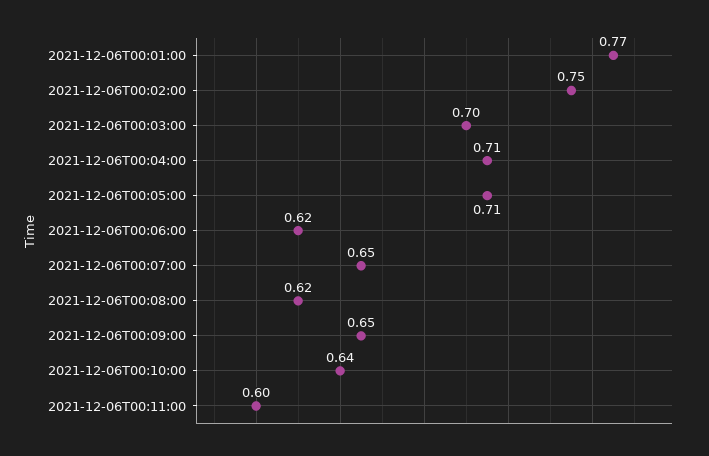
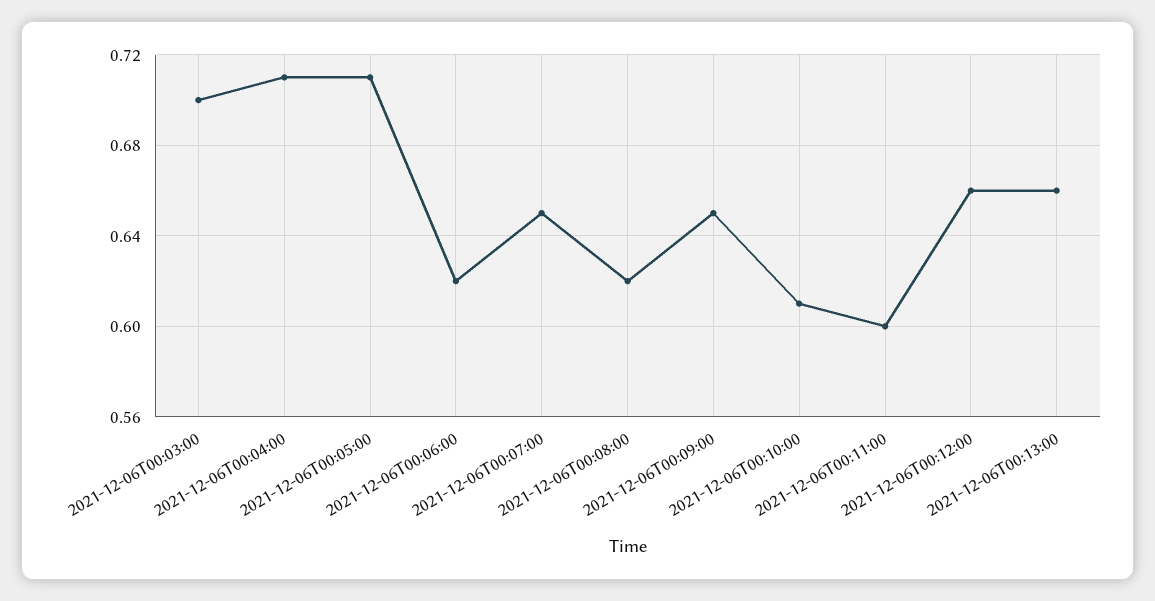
2021-12-06T00:01:00: 0.77 -> none
2021-12-06T00:02:00: 0.75 -> none
2021-12-06T00:10:00: 0.64 -> 0.61
2021-12-06T00:12:00: none -> 0.66
2021-12-06T00:13:00: none -> 0.66

